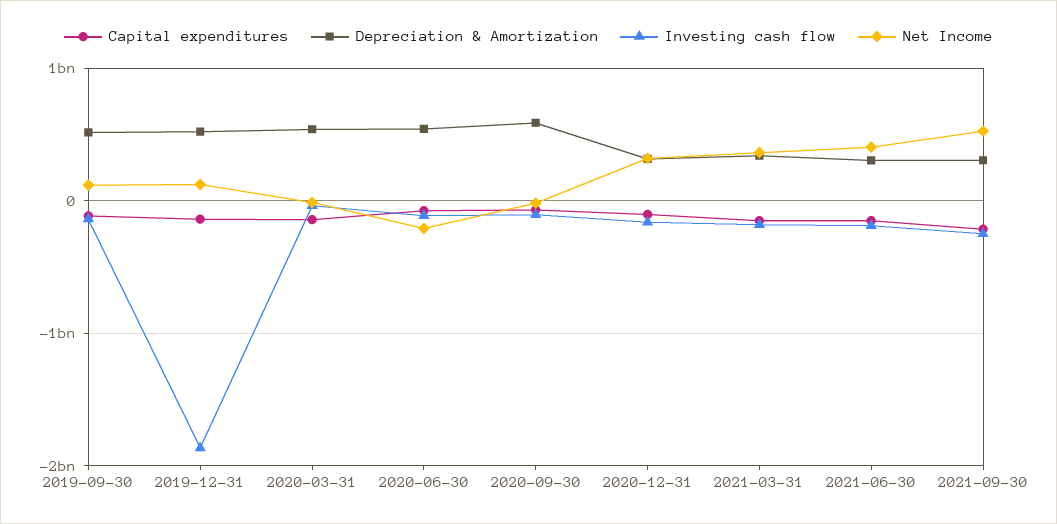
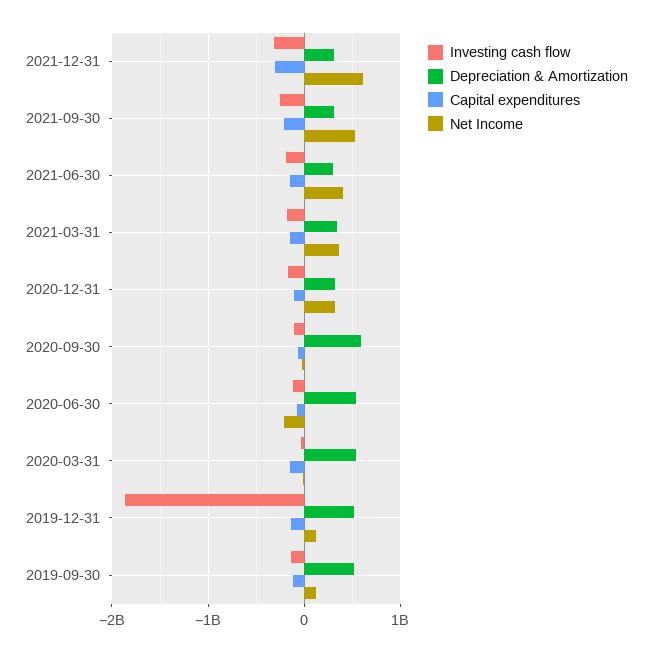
Investing cash flow, 2021-12-31: none -> -300000000
Depreciation & Amortization, 2021-12-31: none -> 300000000
Capital expenditures, 2021-12-31: none -> -300000000
Net Income, 2021-12-31: none -> 600000000

